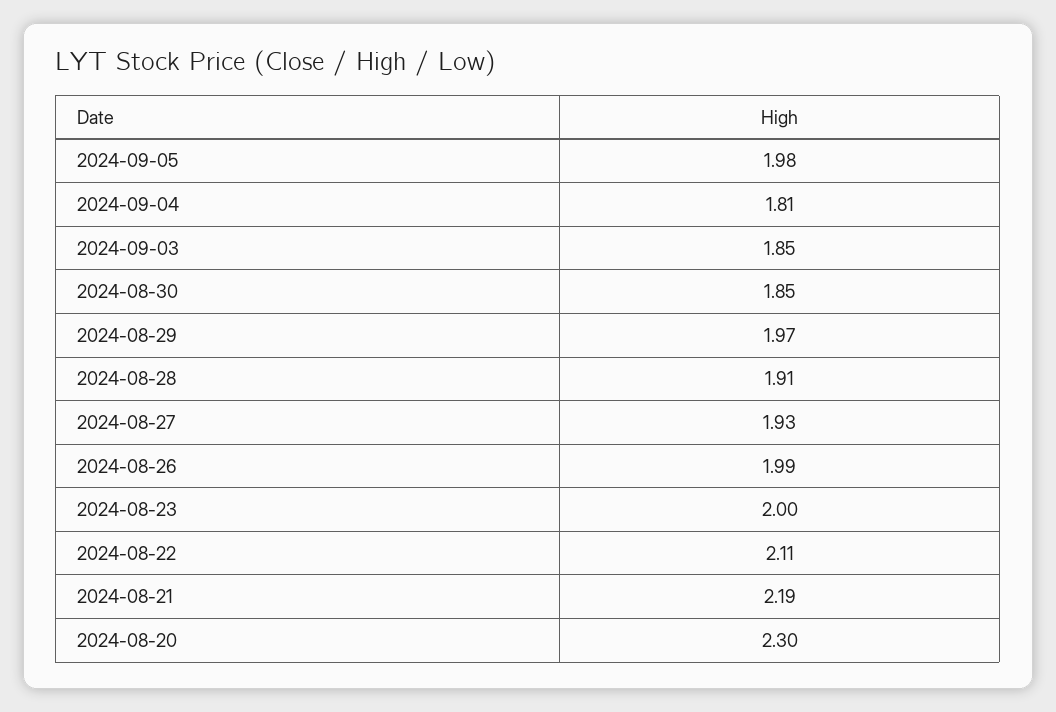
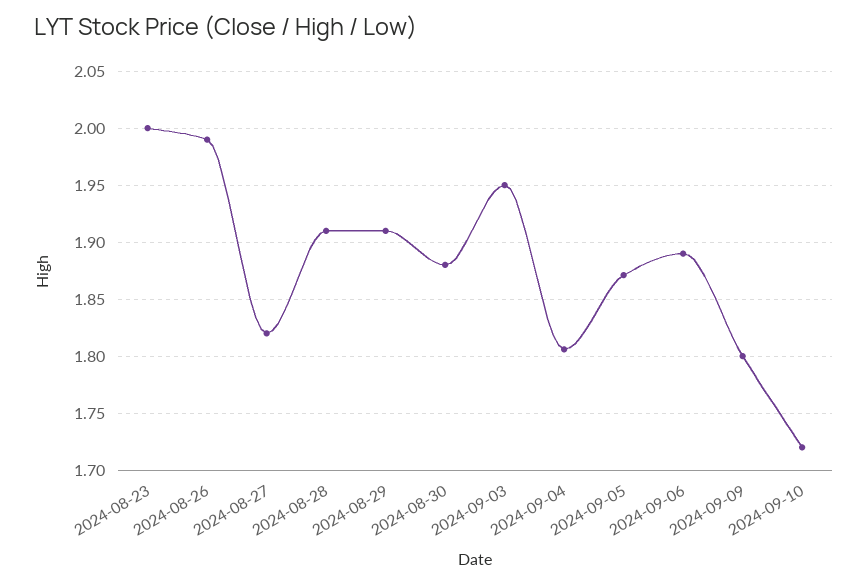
2024-09-05: 1.98 -> 1.87
2024-09-03: 1.85 -> 1.95
2024-08-30: 1.85 -> 1.88
2024-08-29: 1.97 -> 1.91
2024-08-27: 1.93 -> 1.82
2024-08-22: 2.11 -> none
2024-08-21: 2.19 -> none
2024-08-20: 2.3 -> none
2024-09-06: none -> 1.89
2024-09-09: none -> 1.8
2024-09-10: none -> 1.72

